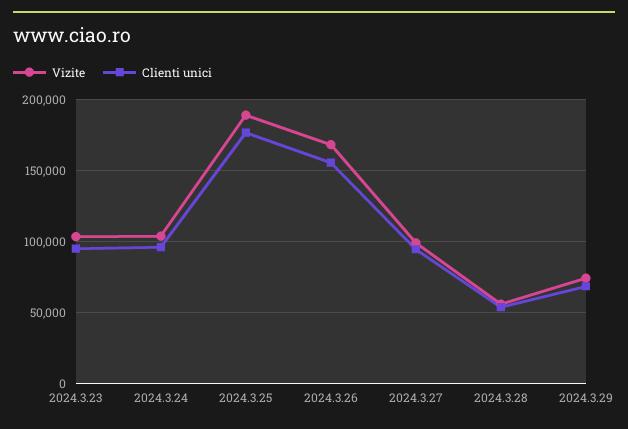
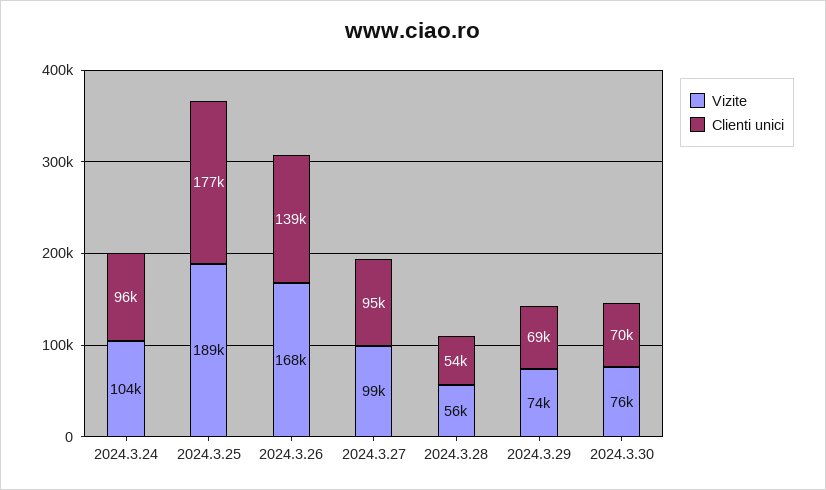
Vizite, 2024.3.23: 105000 -> none
Clienti unici, 2024.3.23: 95000 -> none
Clienti unici, 2024.3.26: 155000 -> 139000
Vizite, 2024.3.30: none -> 76000
Clienti unici, 2024.3.30: none -> 70000

